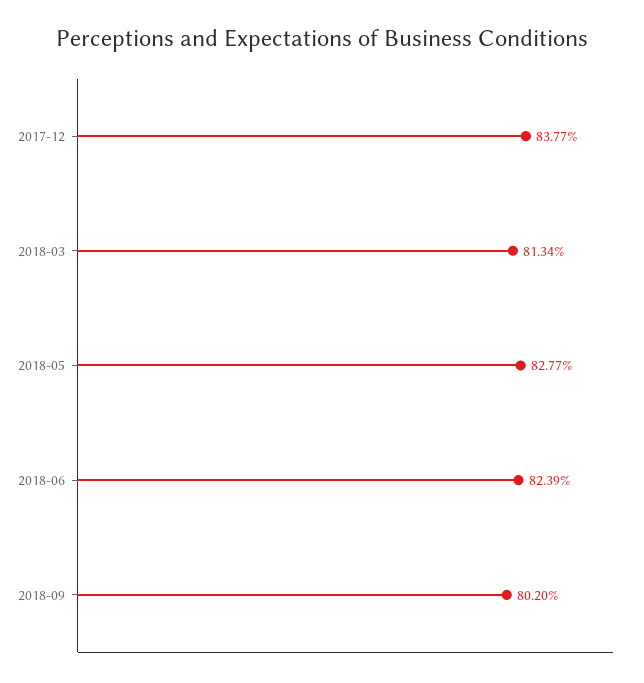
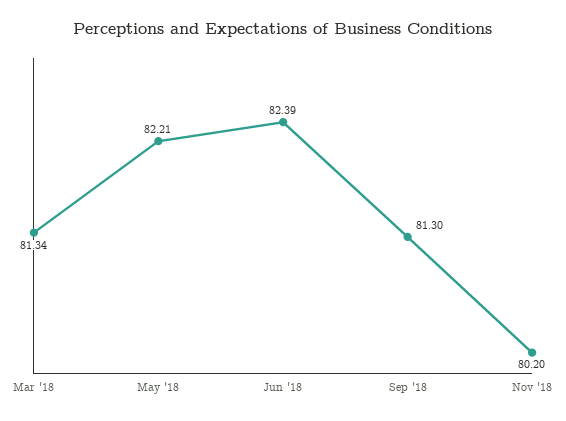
2017-12: 83.77 -> none
2018-05: 82.77 -> 82.21
2018-09: 80.2 -> 81.3
Nov '18: none -> 80.2

